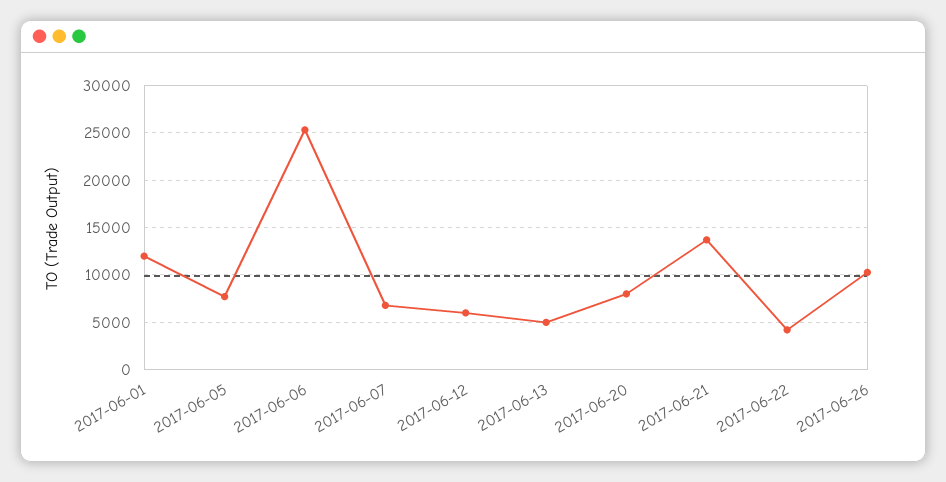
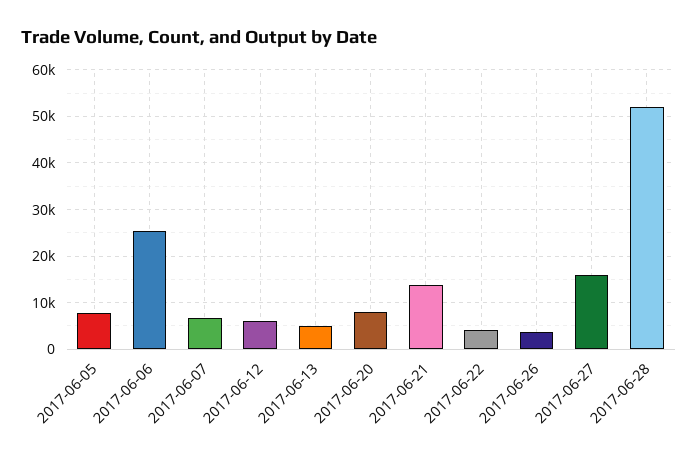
2017-06-01: 12000 -> none
2017-06-26: 10000 -> 4000
2017-06-27: none -> 16000
2017-06-28: none -> 52000

